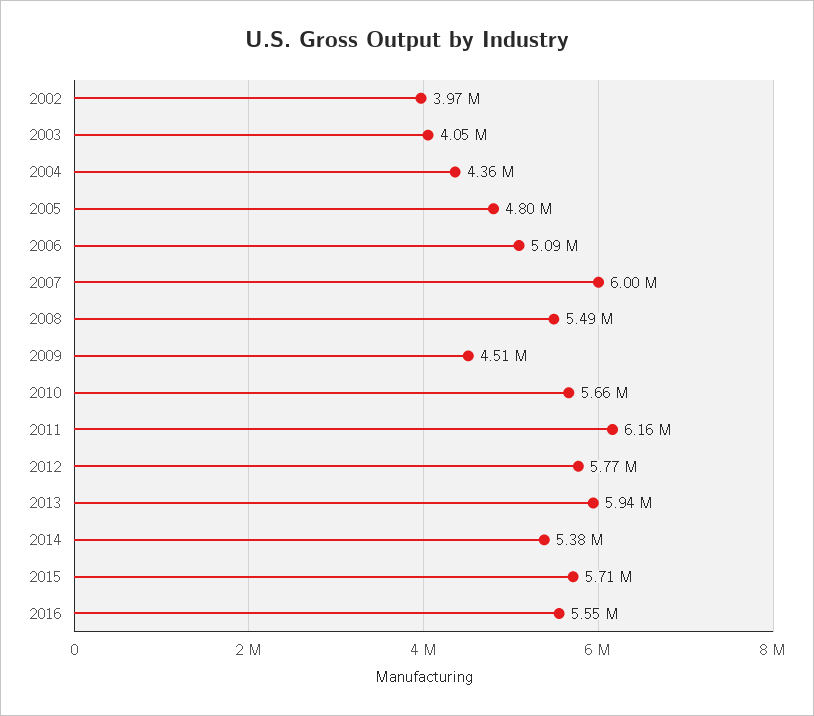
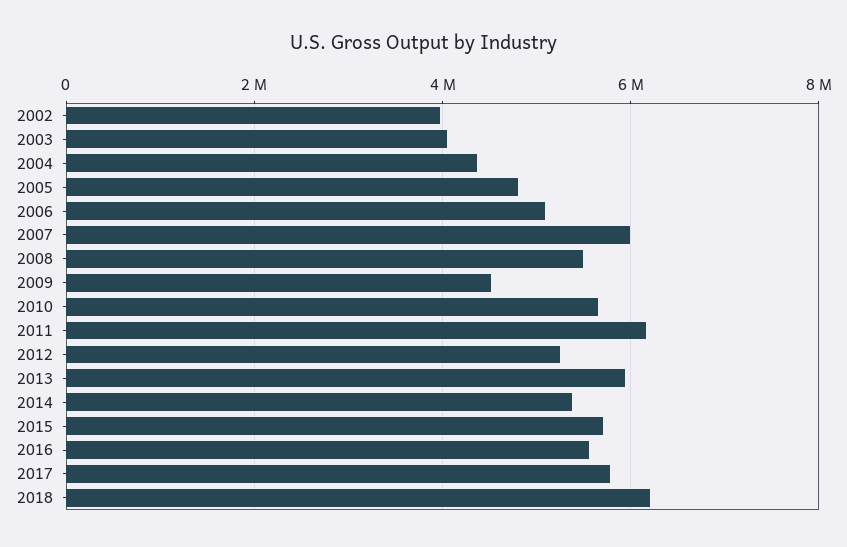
2012: 5770000 -> 5200000
2017: none -> 5800000
2018: none -> 6200000

